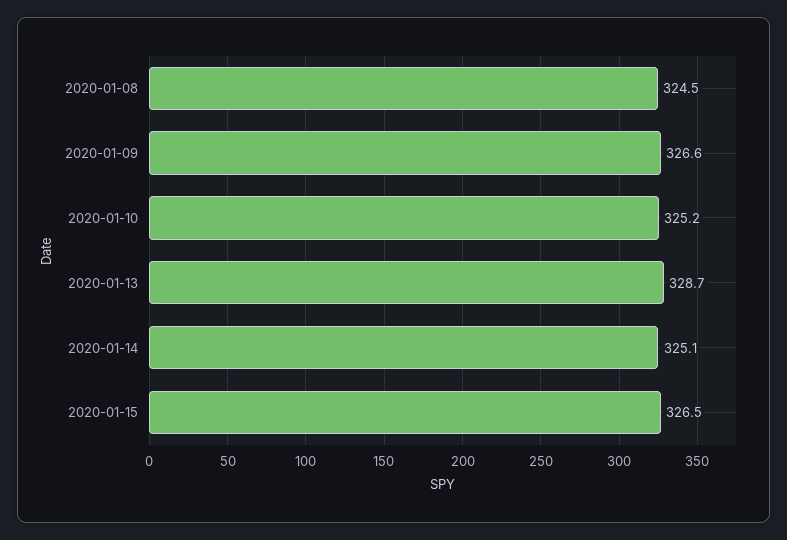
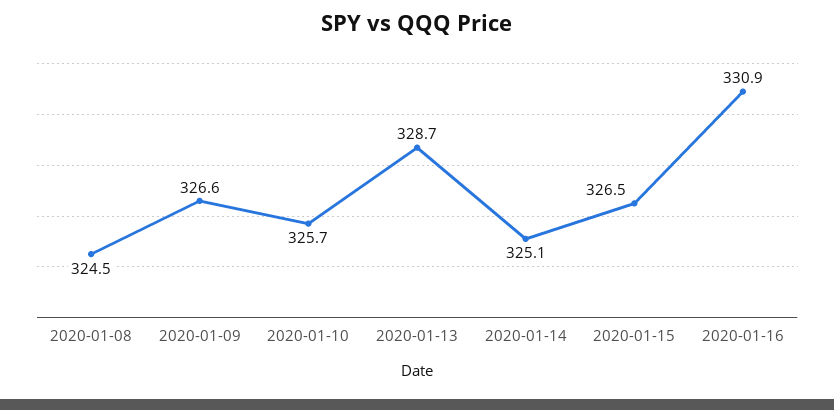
2020-01-10: 325.2 -> 325.7
2020-01-16: none -> 330.9

